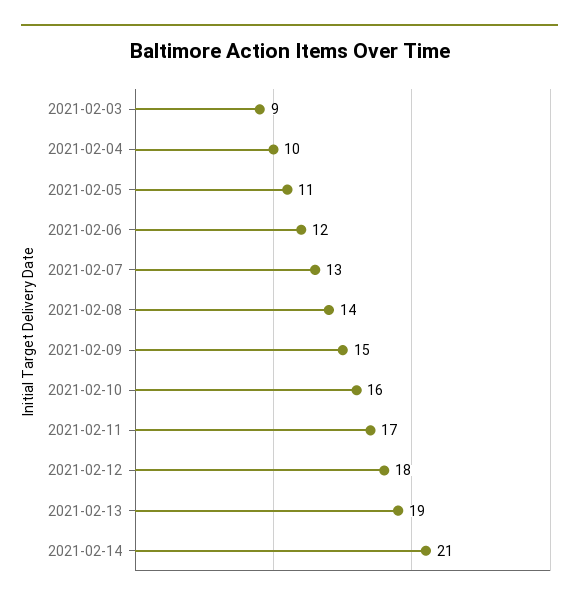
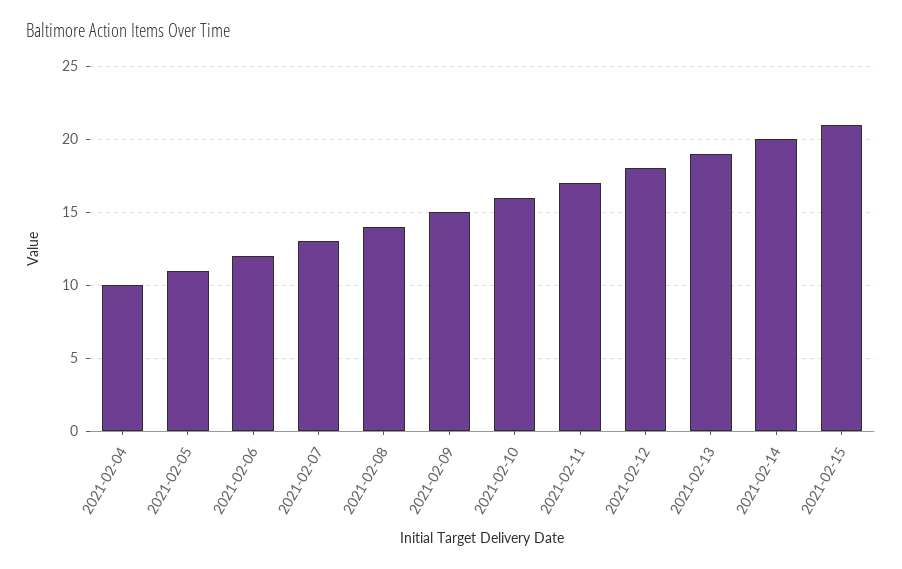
2021-02-03: 9 -> none
2021-02-14: 21 -> 20
2021-02-15: none -> 21

